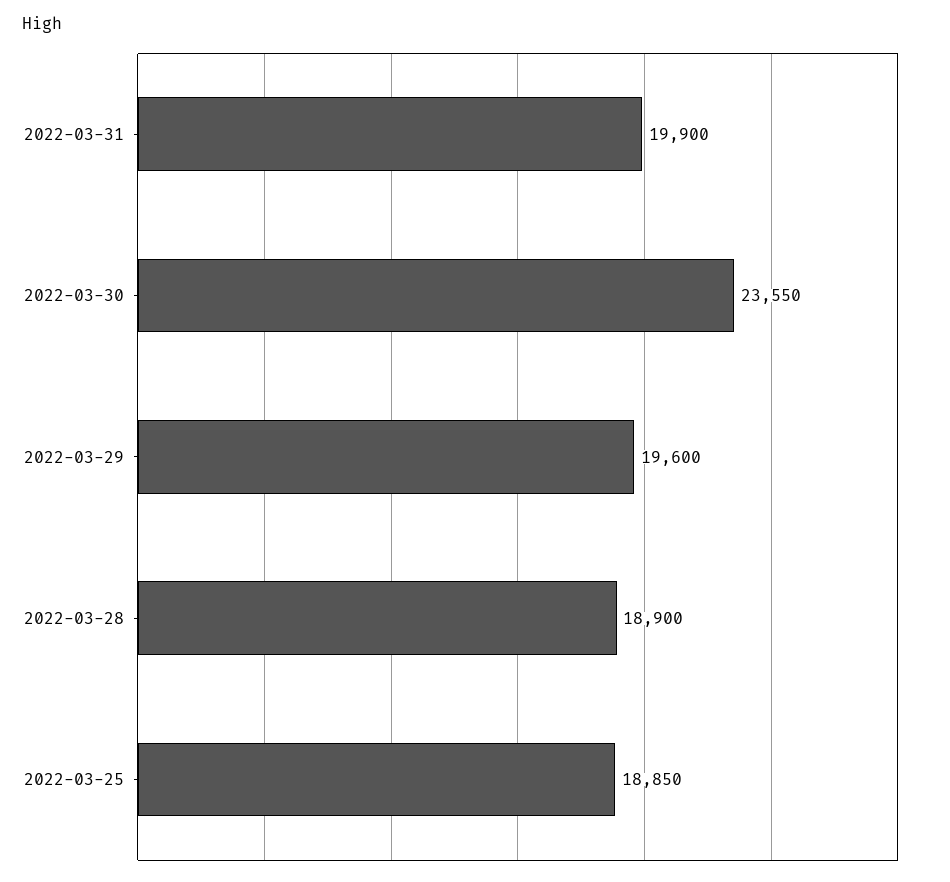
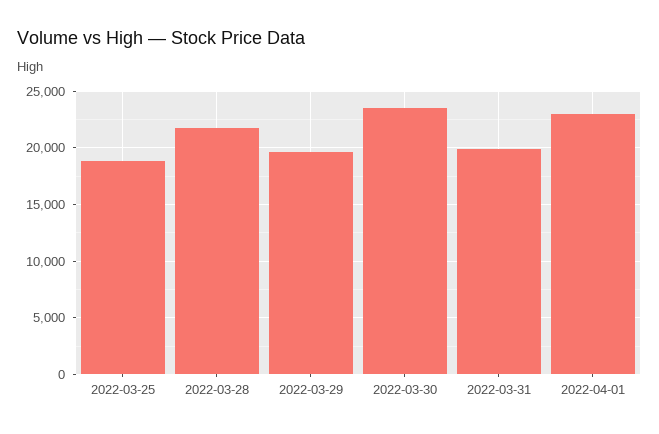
2022-03-28: 18900 -> 22000
2022-04-01: none -> 23000

